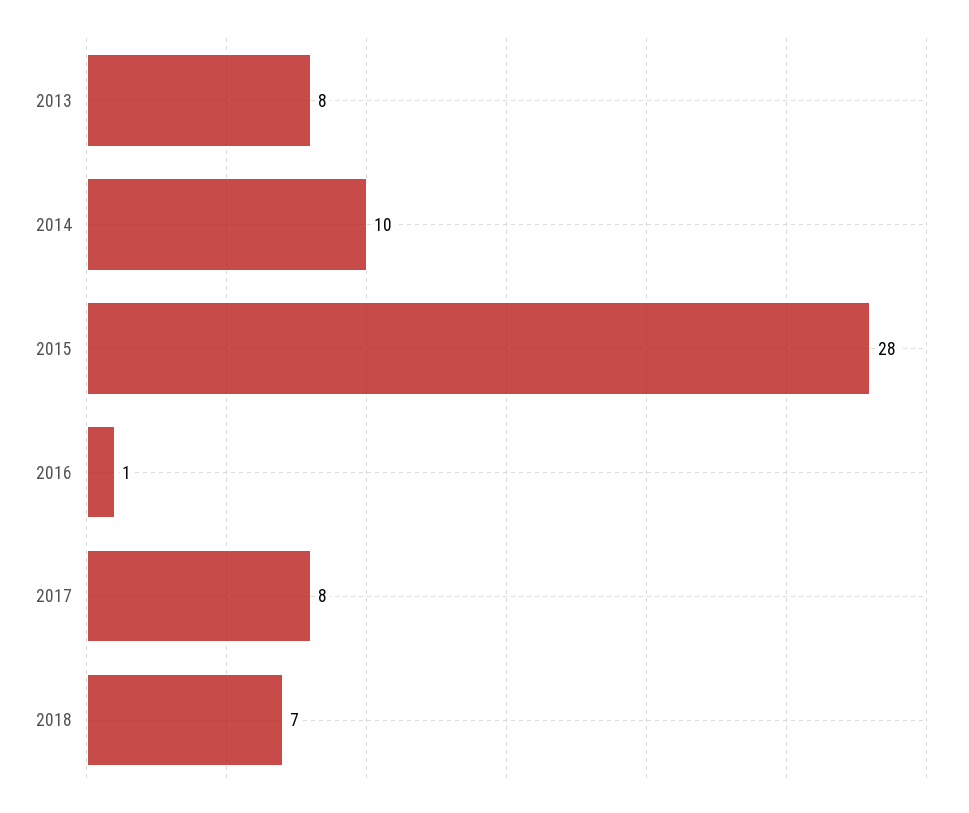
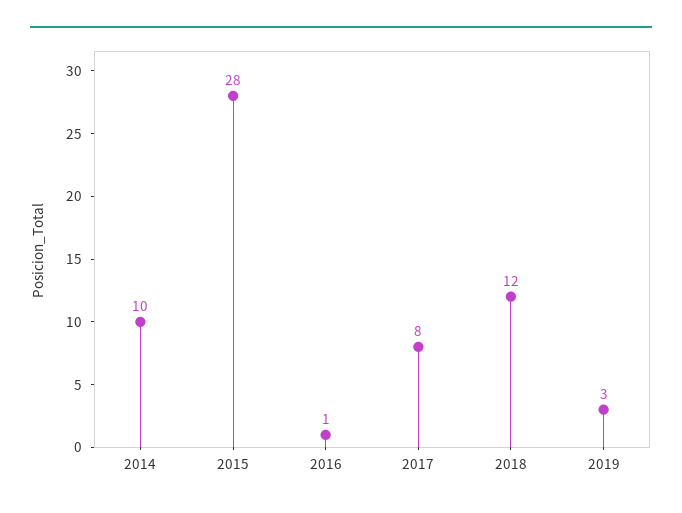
2013: 8 -> none
2018: 7 -> 12
2019: none -> 3

